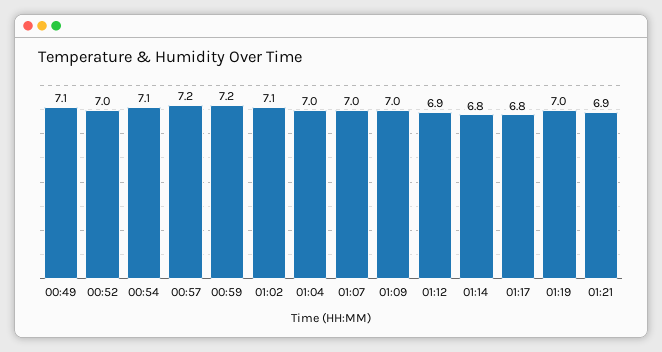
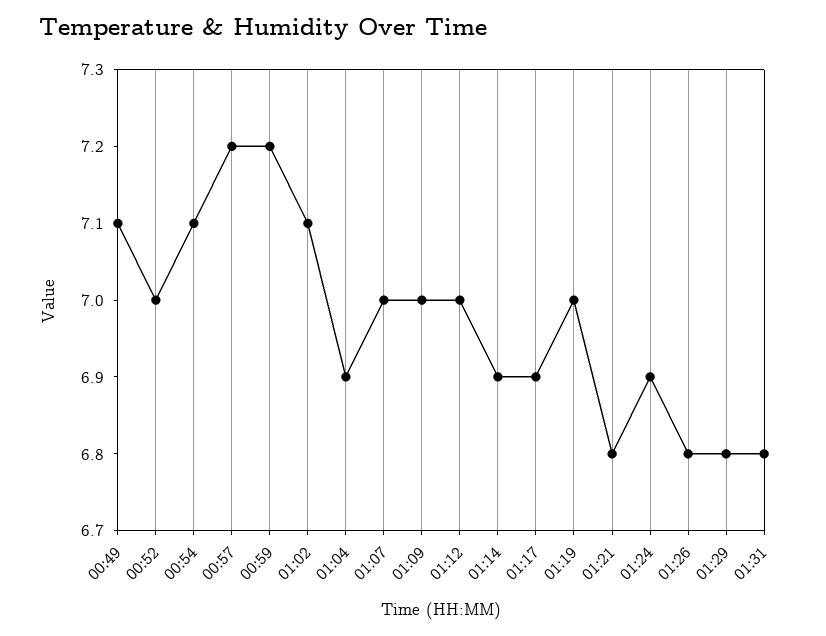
01:04: 7 -> 6.9
01:12: 6.9 -> 7
01:14: 6.8 -> 6.9
01:17: 6.8 -> 6.9
01:21: 6.9 -> 6.8
01:24: none -> 6.9
01:26: none -> 6.8
01:29: none -> 6.8
01:31: none -> 6.8

